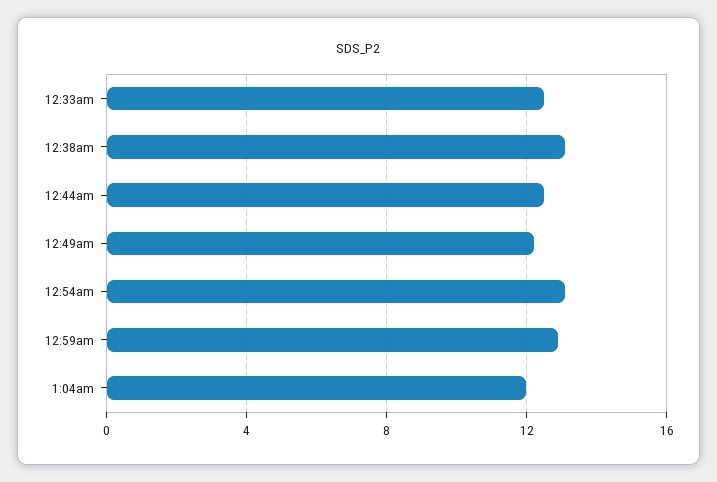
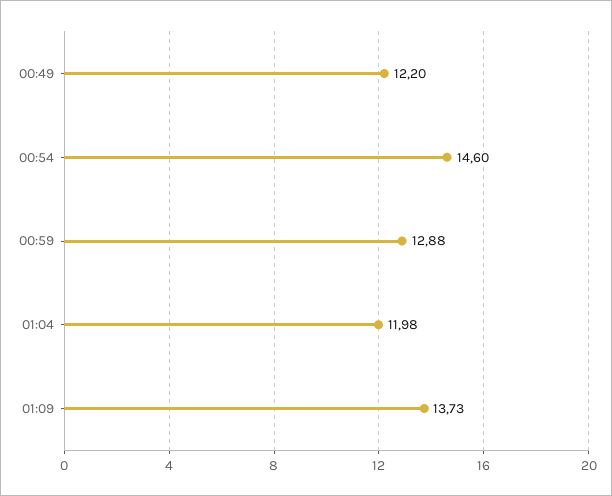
12:33am: 12.5 -> none
12:38am: 13 -> none
12:44am: 12.5 -> none
12:54am: 13 -> 14.6
01:09: none -> 13.73

